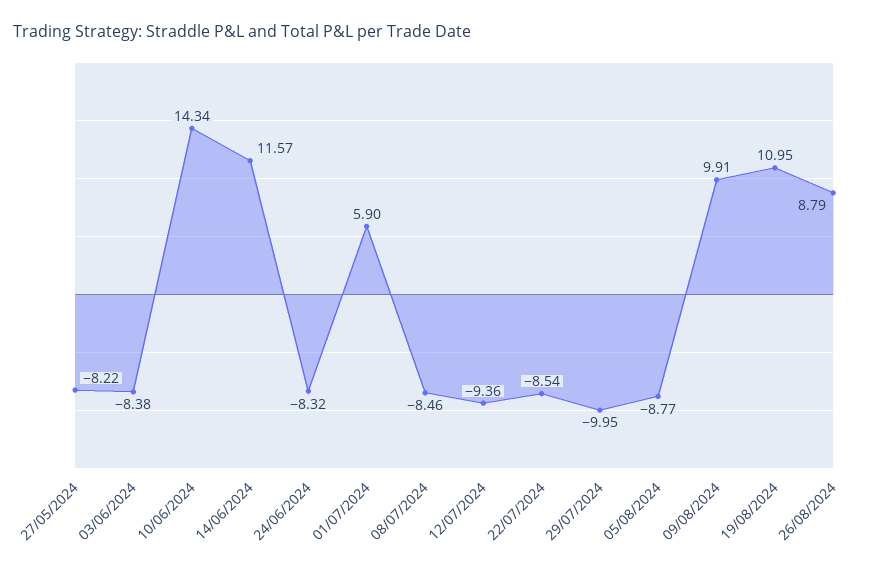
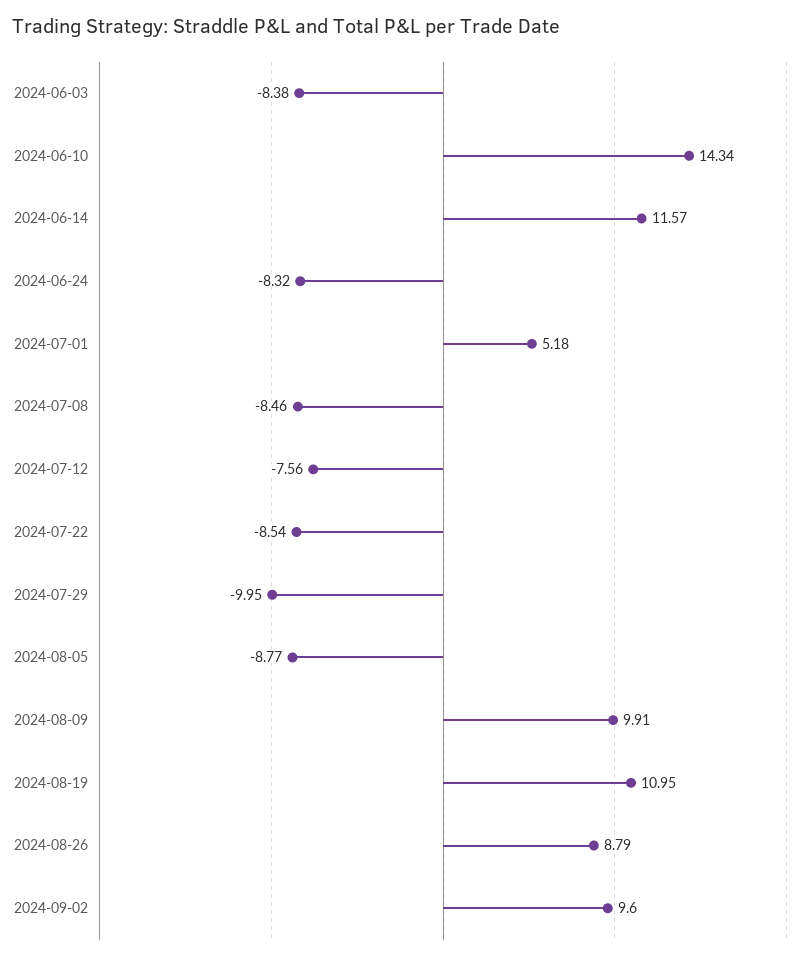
27/05/2024: -8.22 -> none
01/07/2024: 5.9 -> 5.18
12/07/2024: -9.36 -> -7.56
2024-09-02: none -> 9.6

